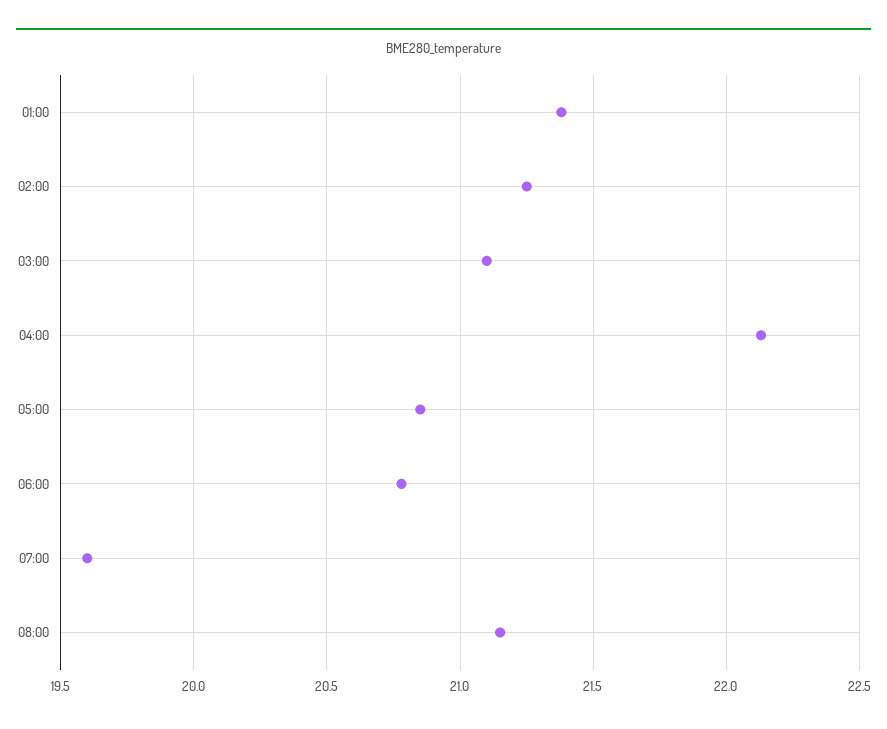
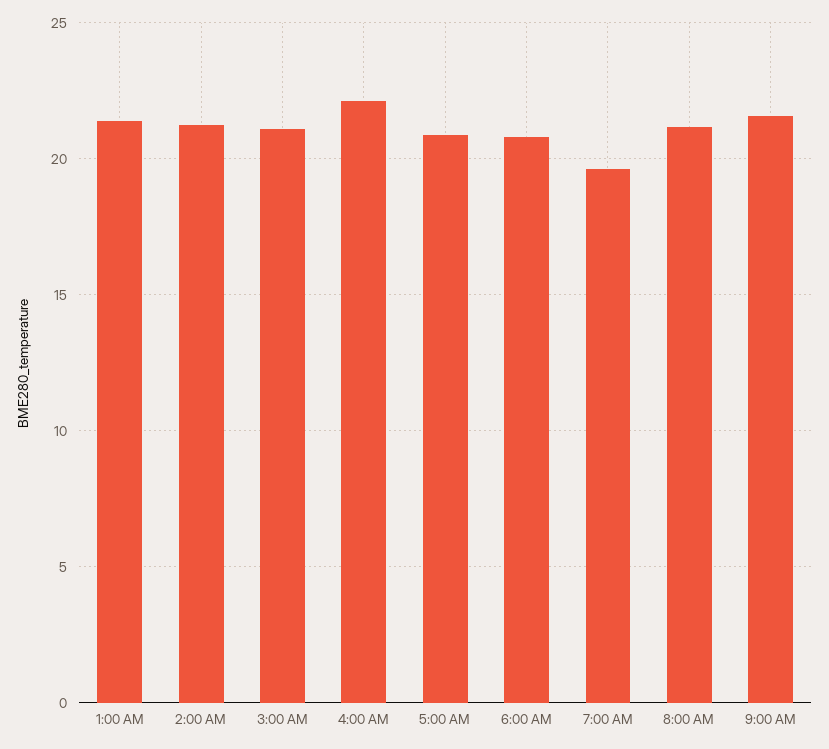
9:00 AM: none -> 21.5

